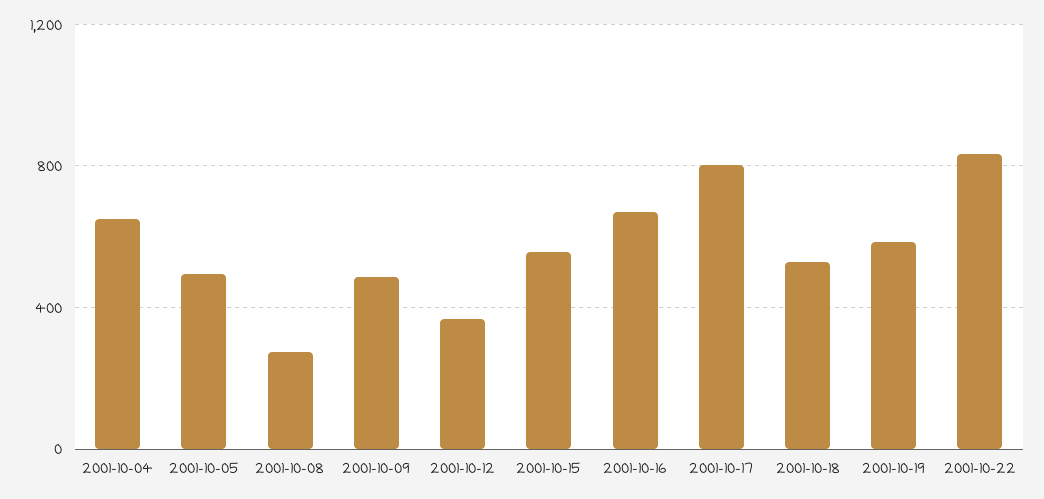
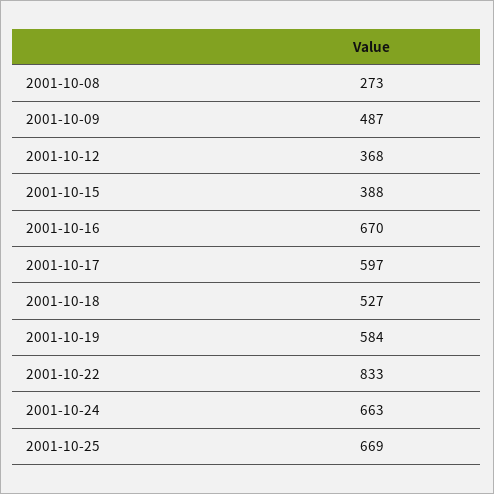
2001-10-04: 650 -> none
2001-10-05: 500 -> none
2001-10-15: 550 -> 388
2001-10-17: 800 -> 597
2001-10-24: none -> 663
2001-10-25: none -> 669

